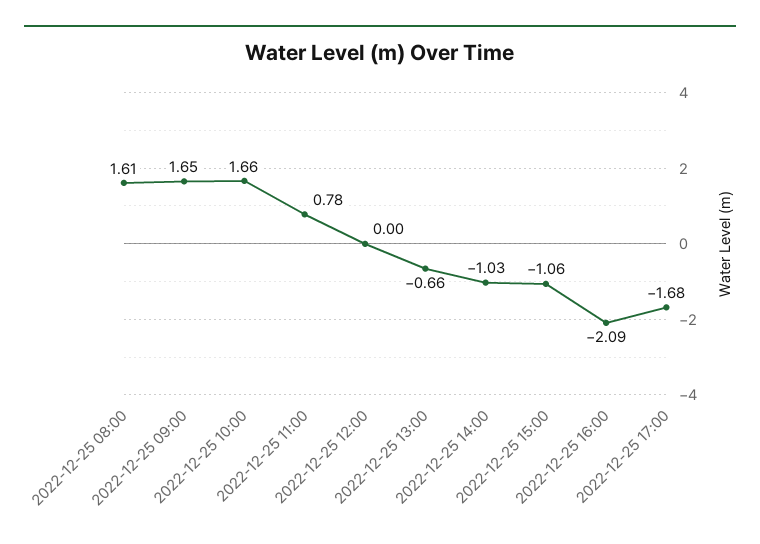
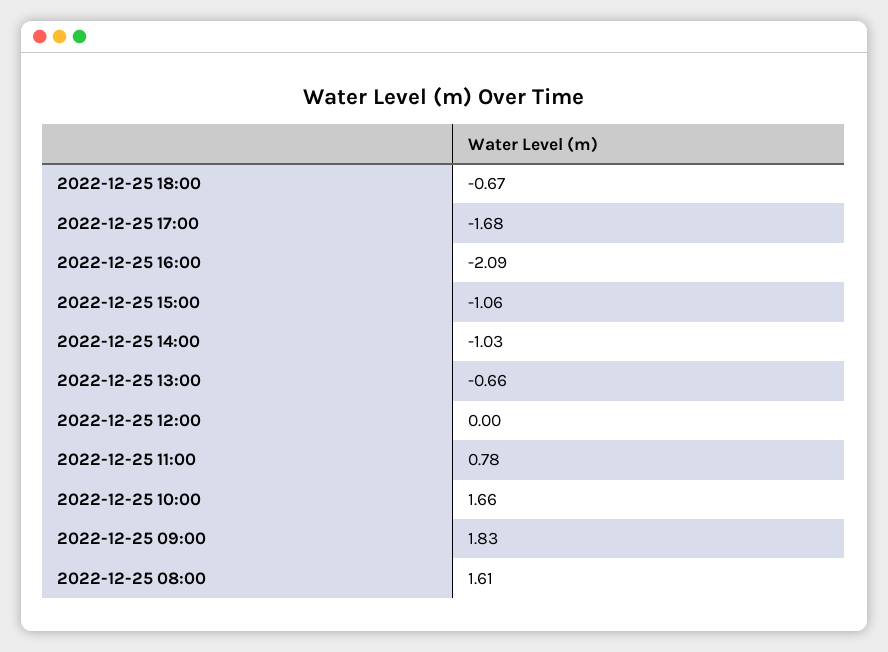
2022-12-25 09:00: 1.65 -> 1.83
2022-12-25 18:00: none -> -0.67

